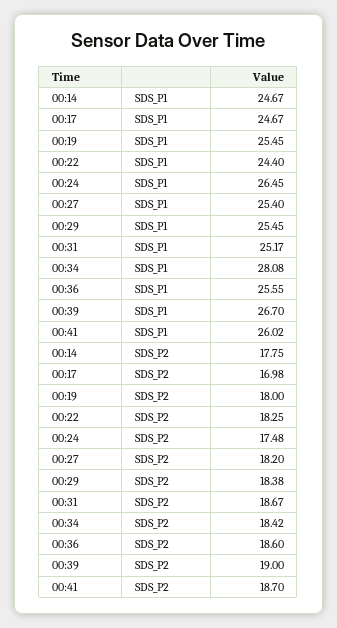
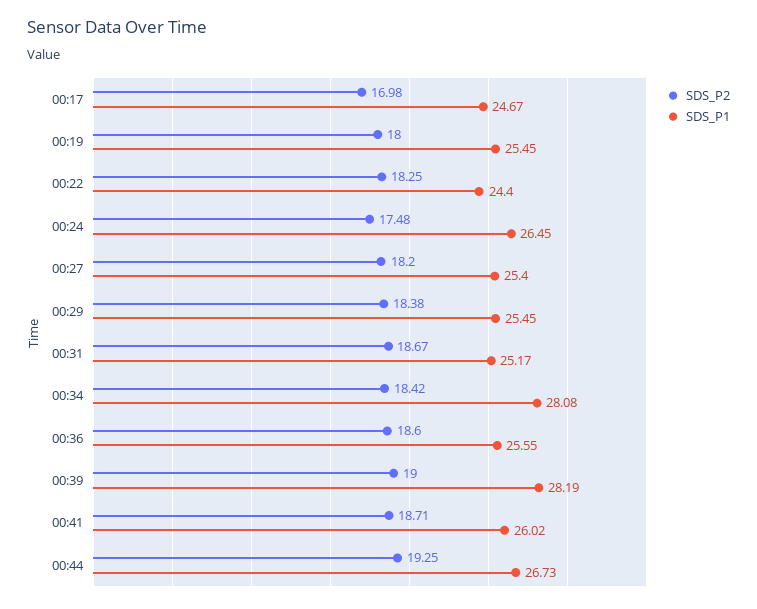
SDS_P1, 00:14: 24.67 -> none
SDS_P1, 00:39: 26.7 -> 28.19
SDS_P2, 00:14: 17.75 -> none
SDS_P2, 00:41: 18.7 -> 18.71
SDS_P2, 00:44: none -> 19.25
SDS_P1, 00:44: none -> 26.73

